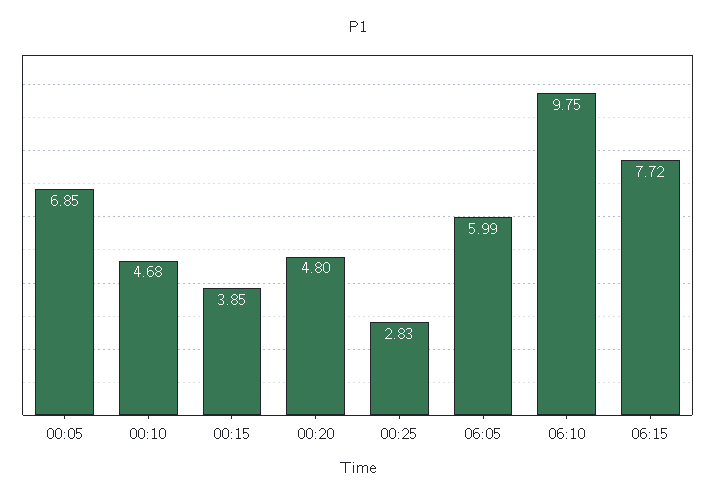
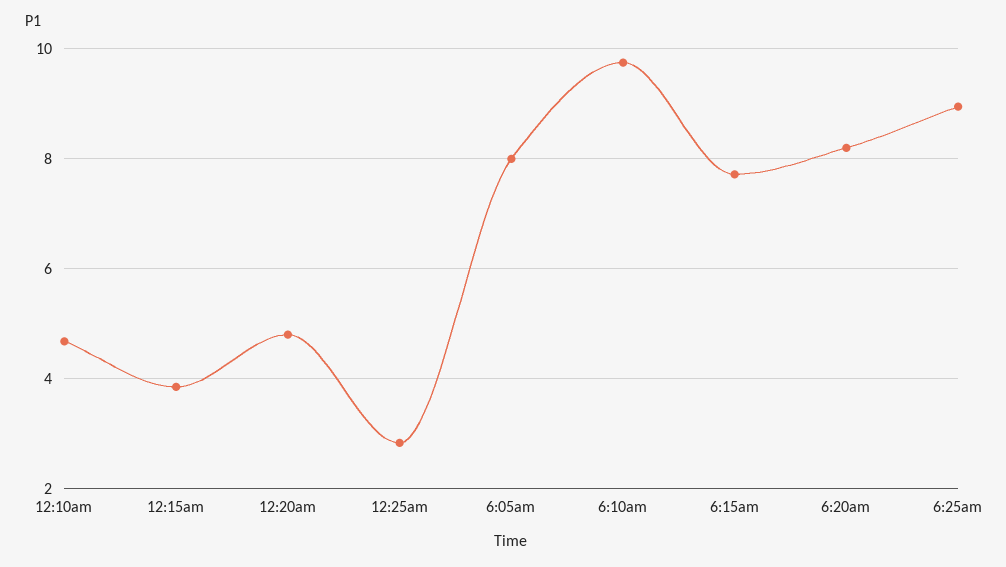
00:05: 6.85 -> none
06:05: 5.99 -> 8
6:20am: none -> 8.2
6:25am: none -> 9

